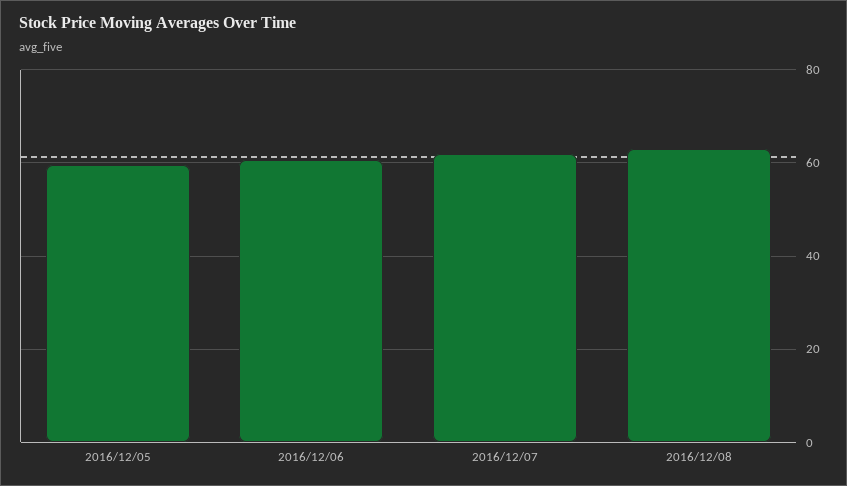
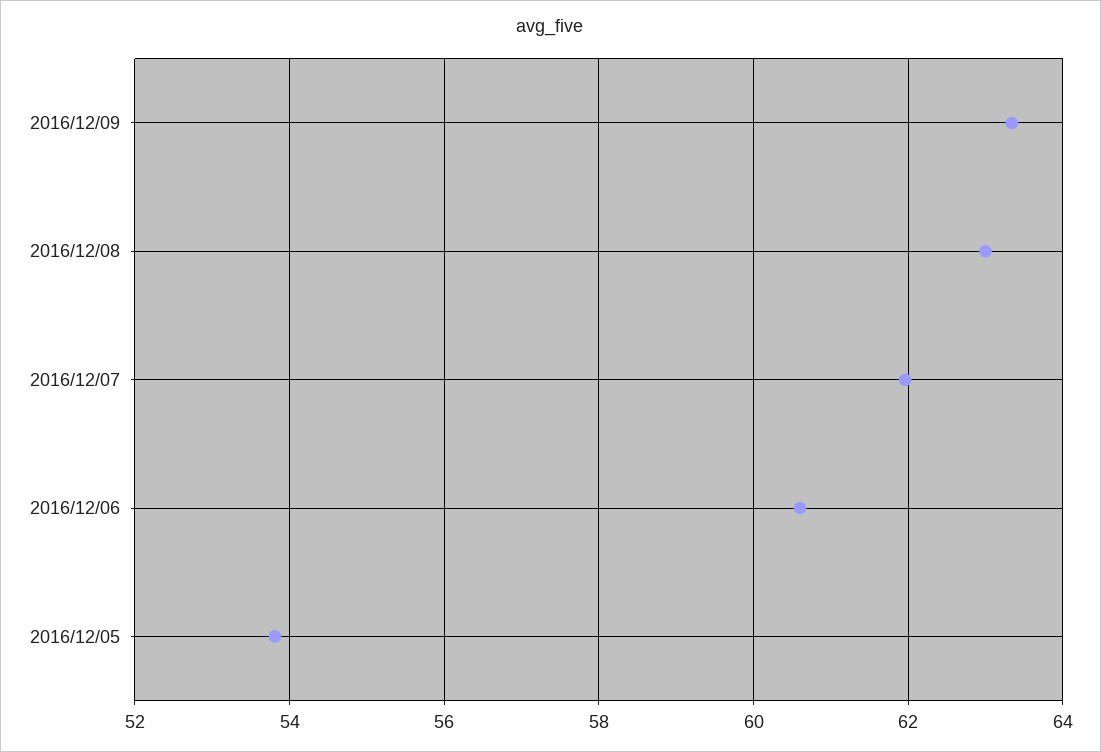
2016/12/05: 60 -> 53.8
2016/12/09: none -> 63.4

